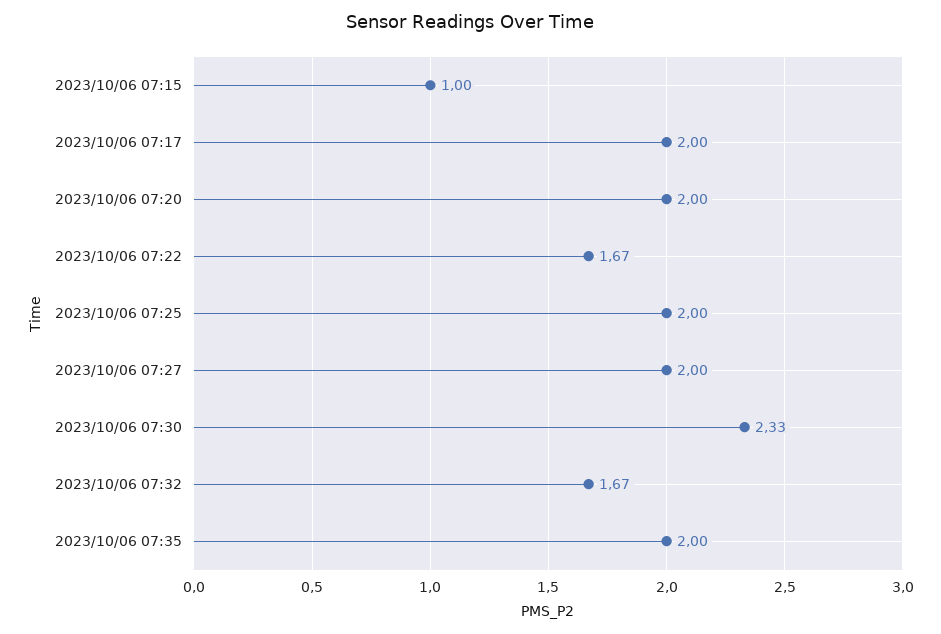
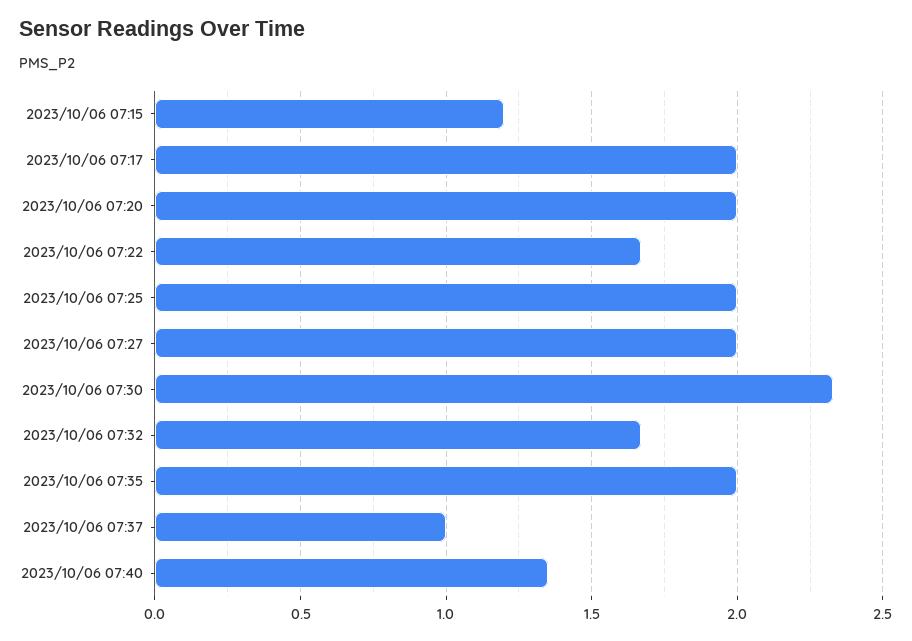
2023/10/06 07:15: 1 -> 1.2
2023/10/06 07:37: none -> 1
2023/10/06 07:40: none -> 1.35

